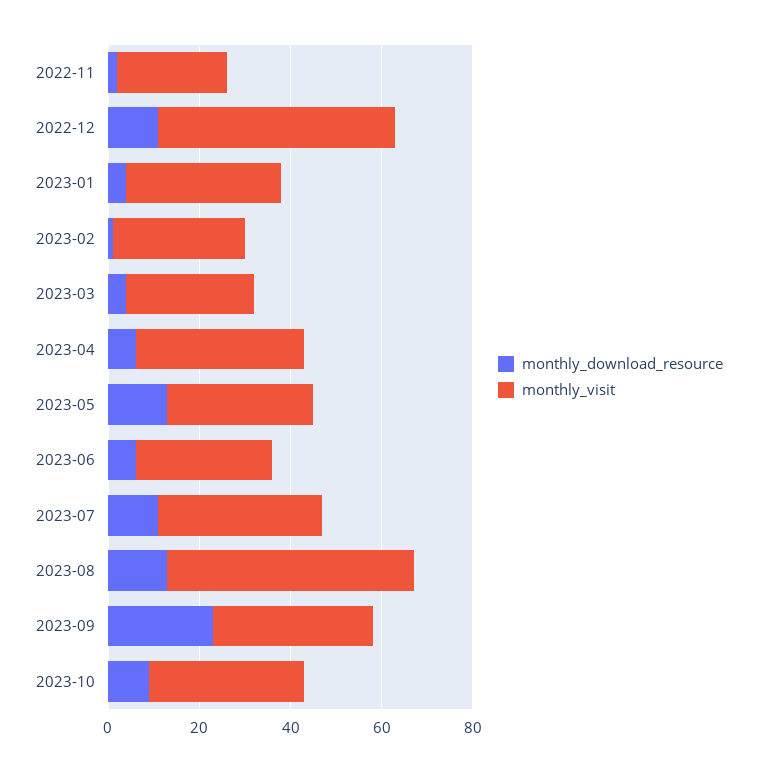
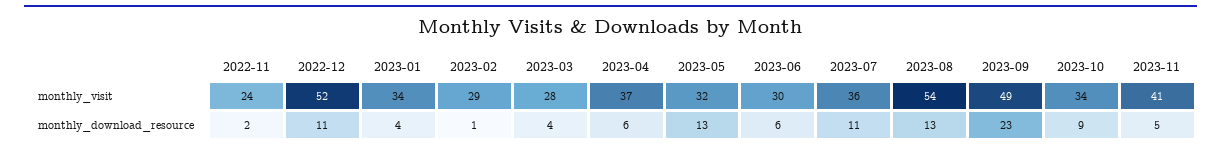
monthly_visit, 2023-09: 35 -> 49
monthly_visit, 2023-11: none -> 41
monthly_download_resource, 2023-11: none -> 5

